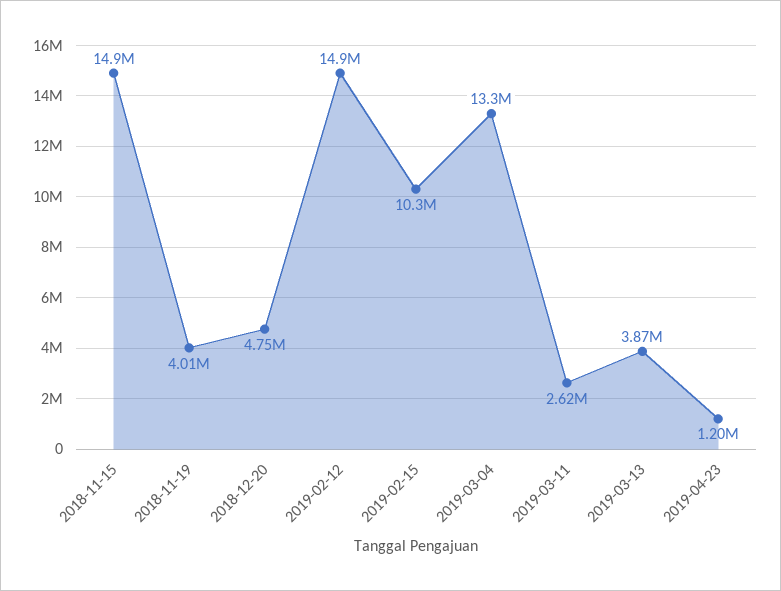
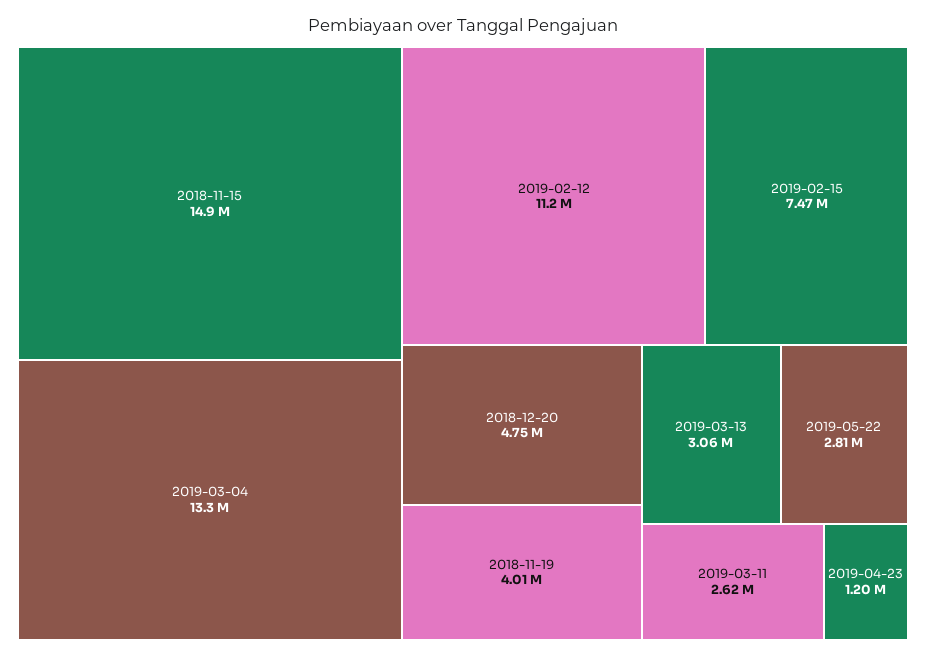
2019-02-12: 14900000 -> 11200000
2019-02-15: 10300000 -> 7470000
2019-03-13: 3870000 -> 3060000
2019-05-22: none -> 2810000

